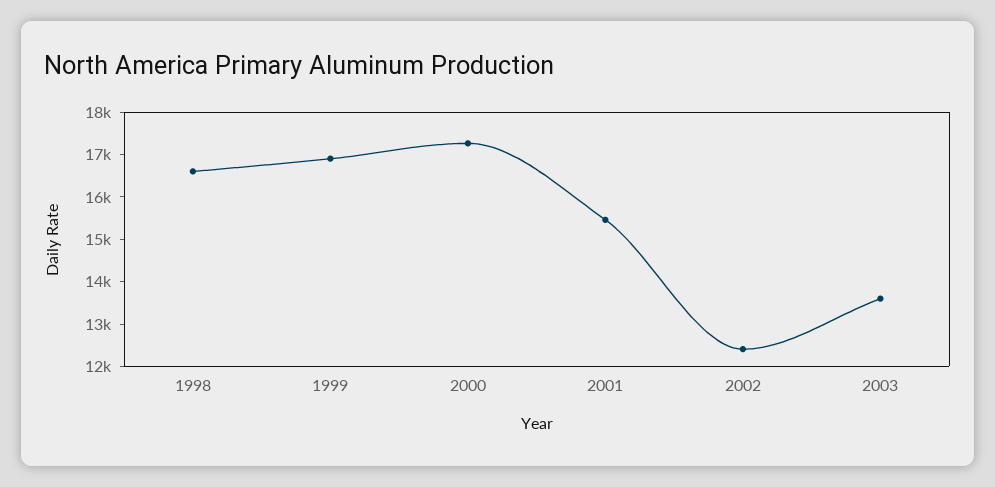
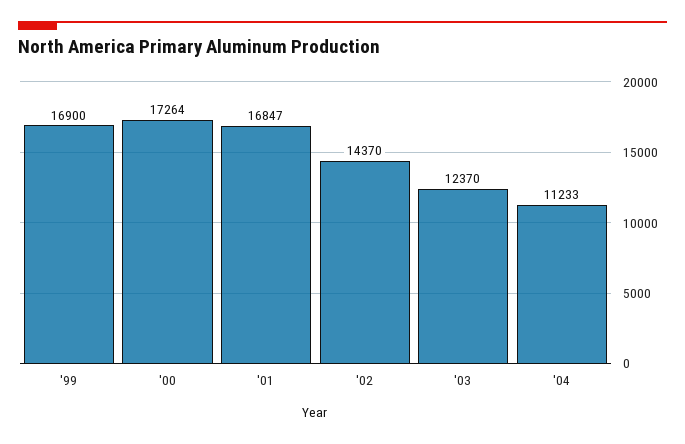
1998: 16600 -> none
2001: 15400 -> 16847
2002: 12400 -> 14370
2003: 13600 -> 12370
'04: none -> 11233

